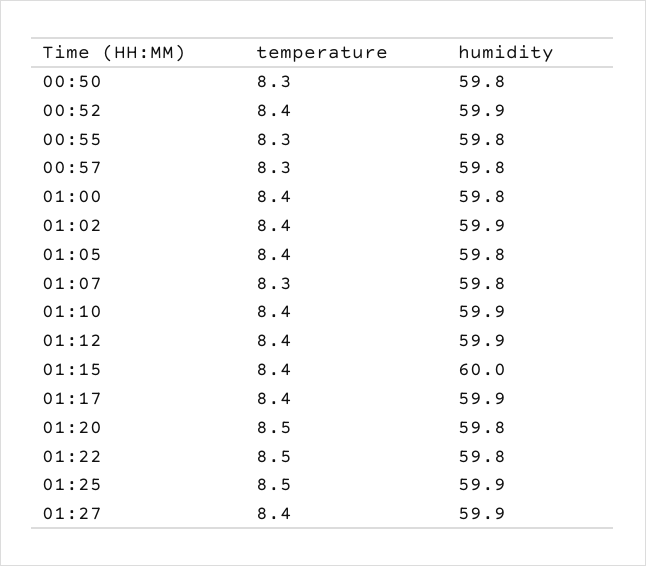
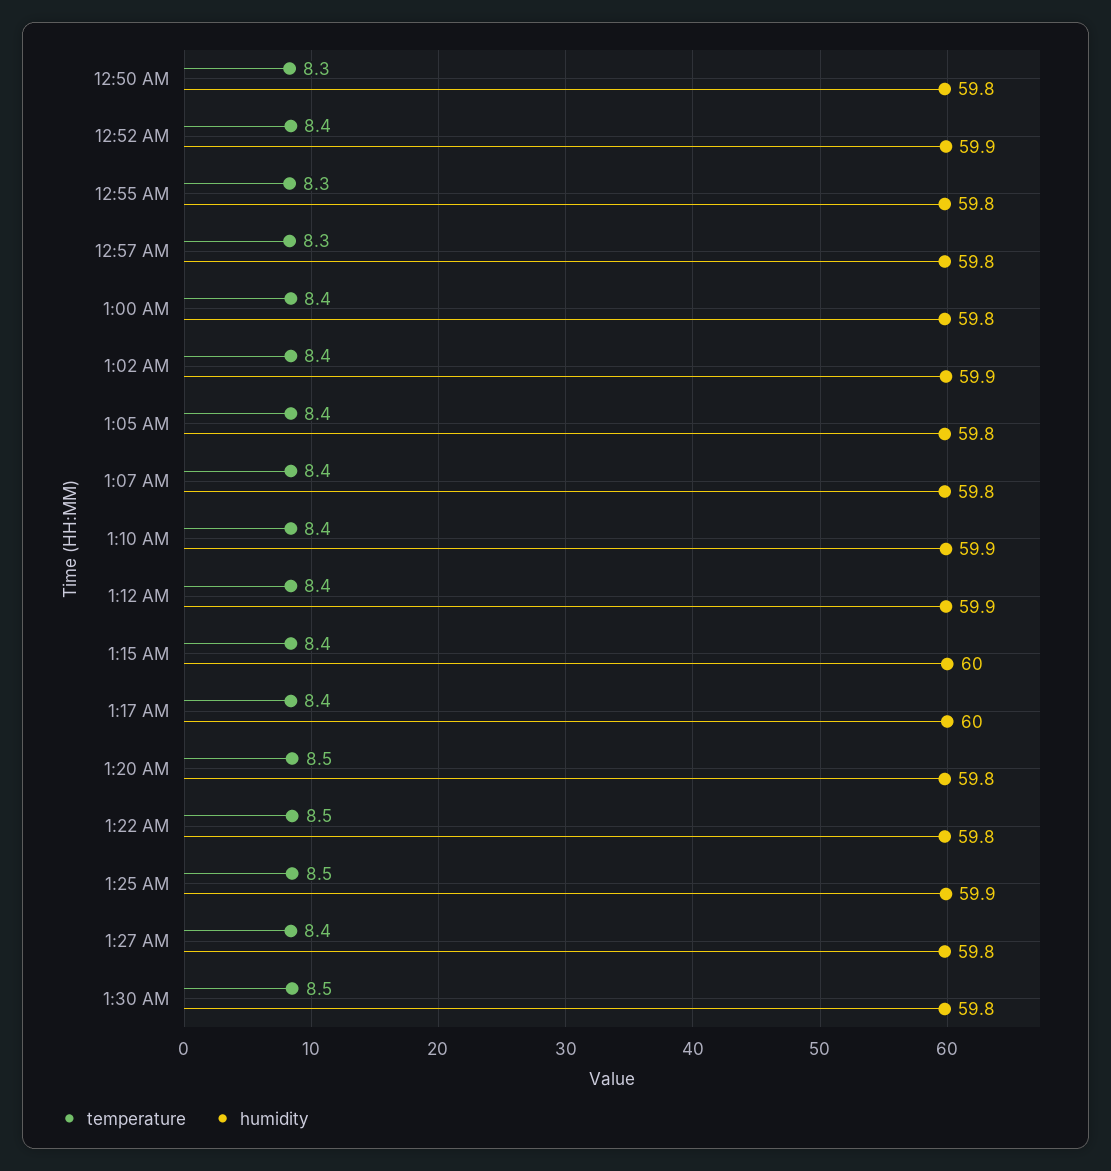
temperature, 01:07: 8.3 -> 8.4
humidity, 01:17: 59.9 -> 60
humidity, 01:27: 59.9 -> 59.8
temperature, 1:30 AM: none -> 8.5
humidity, 1:30 AM: none -> 59.8

